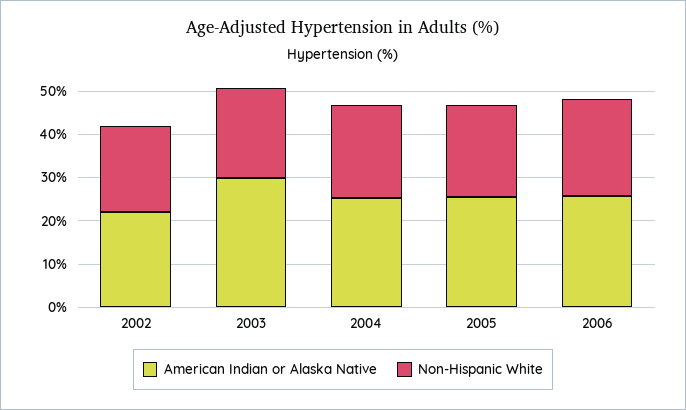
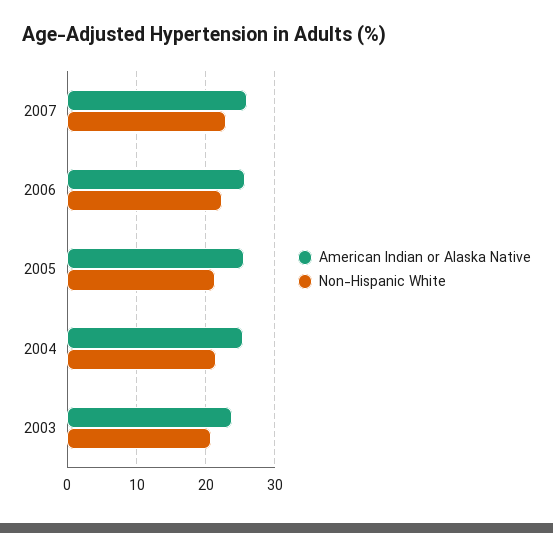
American Indian or Alaska Native, 2002: 22 -> none
Non-Hispanic White, 2002: 20 -> none
American Indian or Alaska Native, 2003: 30 -> 24
American Indian or Alaska Native, 2007: none -> 26
Non-Hispanic White, 2007: none -> 23

